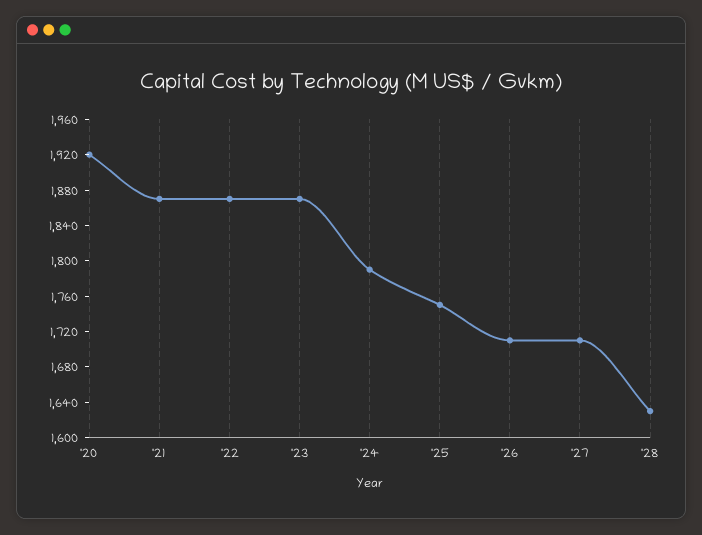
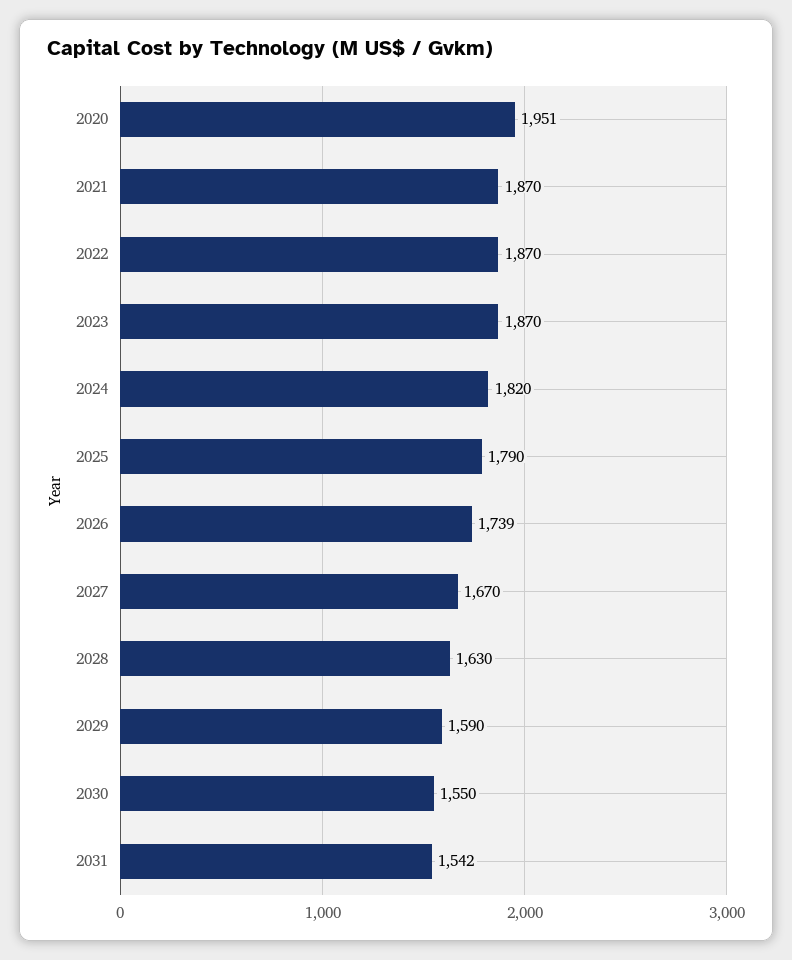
'20: 1920 -> 1951
'24: 1790 -> 1820
'25: 1750 -> 1790
'26: 1710 -> 1739
'27: 1710 -> 1670
2029: none -> 1590
2030: none -> 1550
2031: none -> 1542

